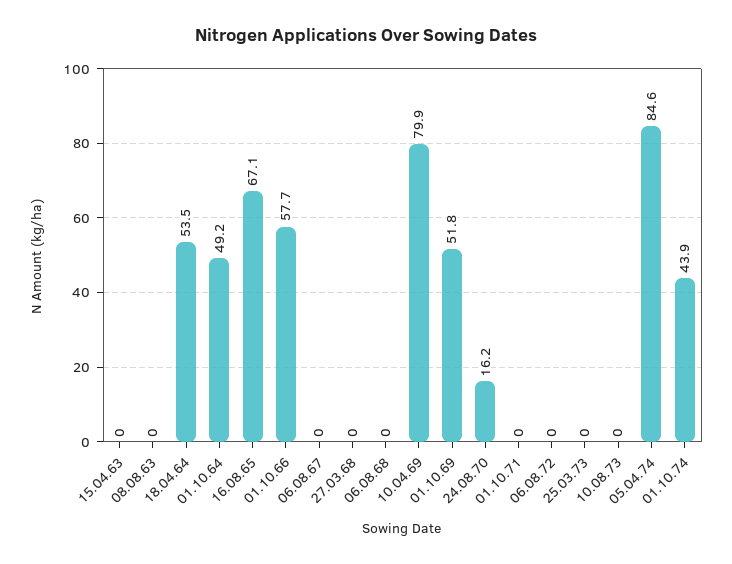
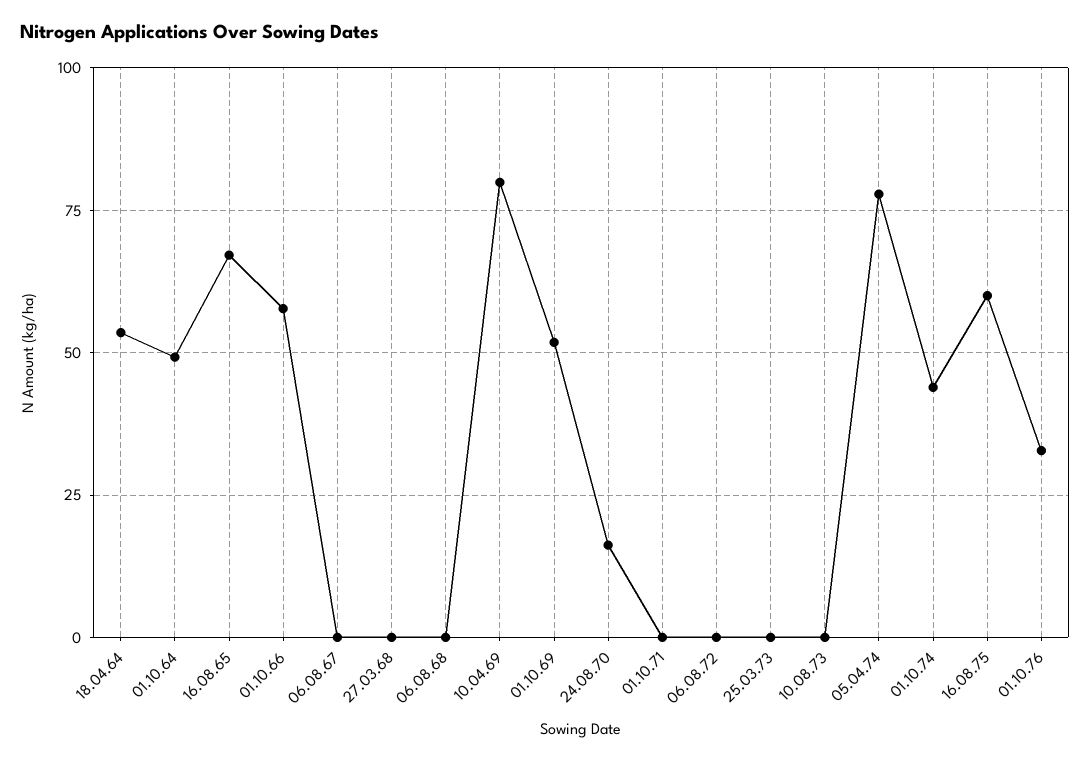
15.04.63: 0 -> none
08.08.63: 0 -> none
05.04.74: 84.6 -> 77.5
16.08.75: none -> 60
01.10.76: none -> 32.5

